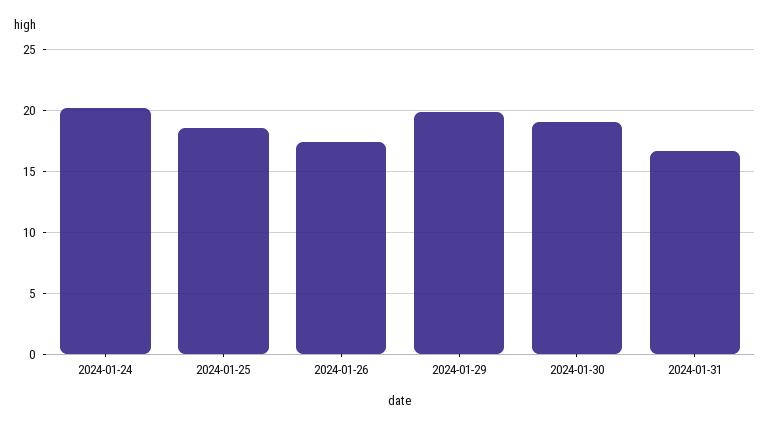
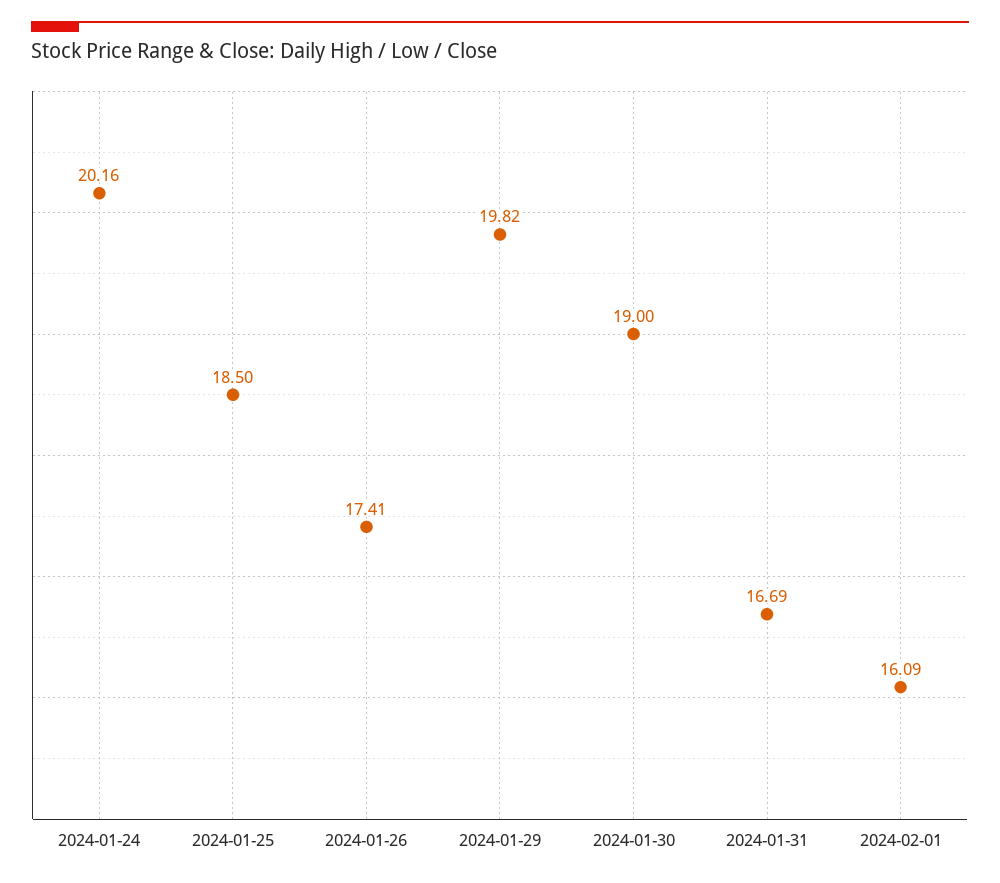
2024-02-01: none -> 16.09

